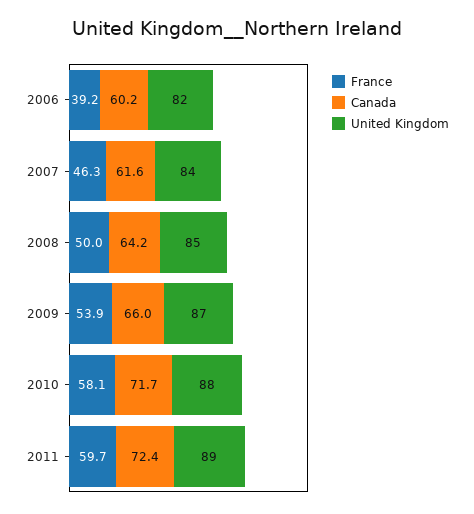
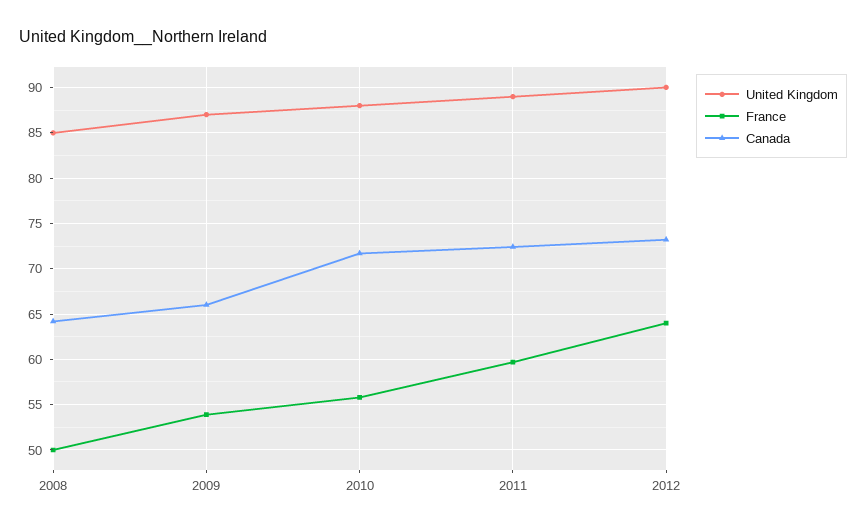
France, 2006: 39.2 -> none
Canada, 2006: 60.2 -> none
United Kingdom, 2006: 82 -> none
France, 2007: 46.3 -> none
Canada, 2007: 61.6 -> none
United Kingdom, 2007: 84 -> none
France, 2010: 58.1 -> 56
United Kingdom, 2012: none -> 90
France, 2012: none -> 64
Canada, 2012: none -> 73

